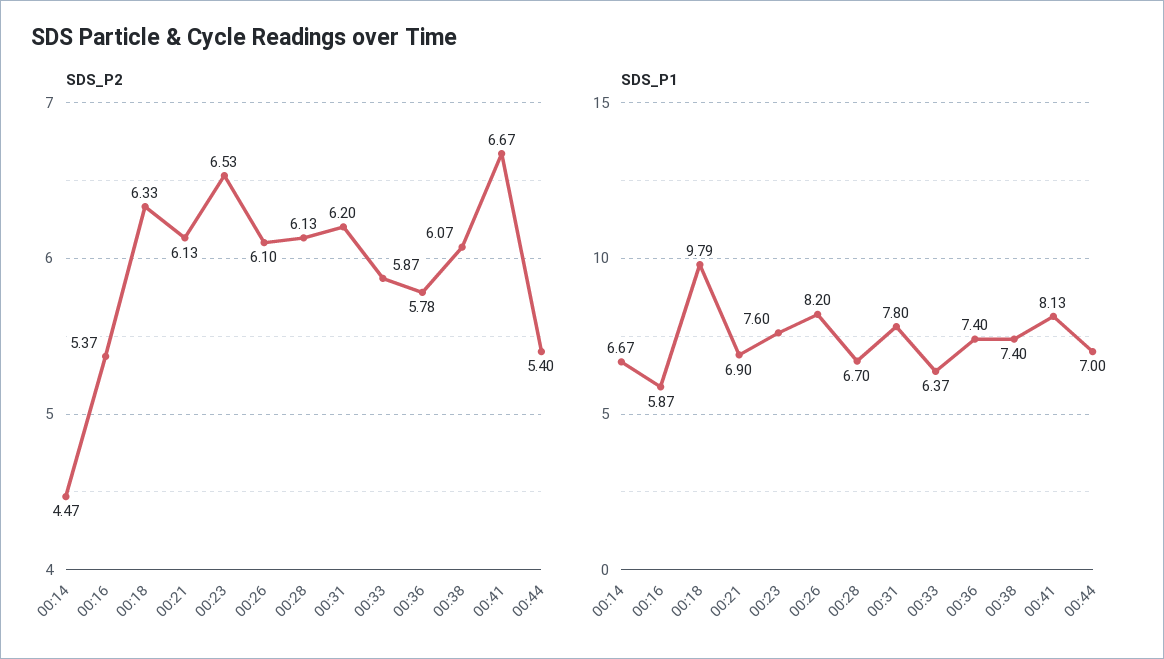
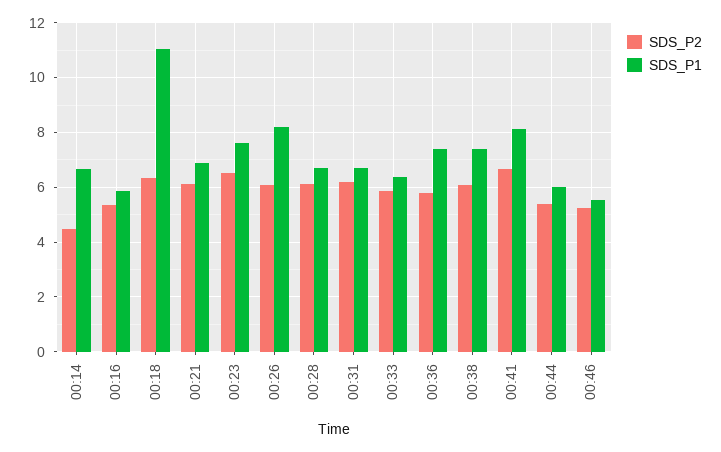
SDS_P1, 00:18: 9.79 -> 11
SDS_P1, 00:31: 7.8 -> 6.75
SDS_P1, 00:44: 7 -> 6
SDS_P2, 00:46: none -> 5.25
SDS_P1, 00:46: none -> 5.5

